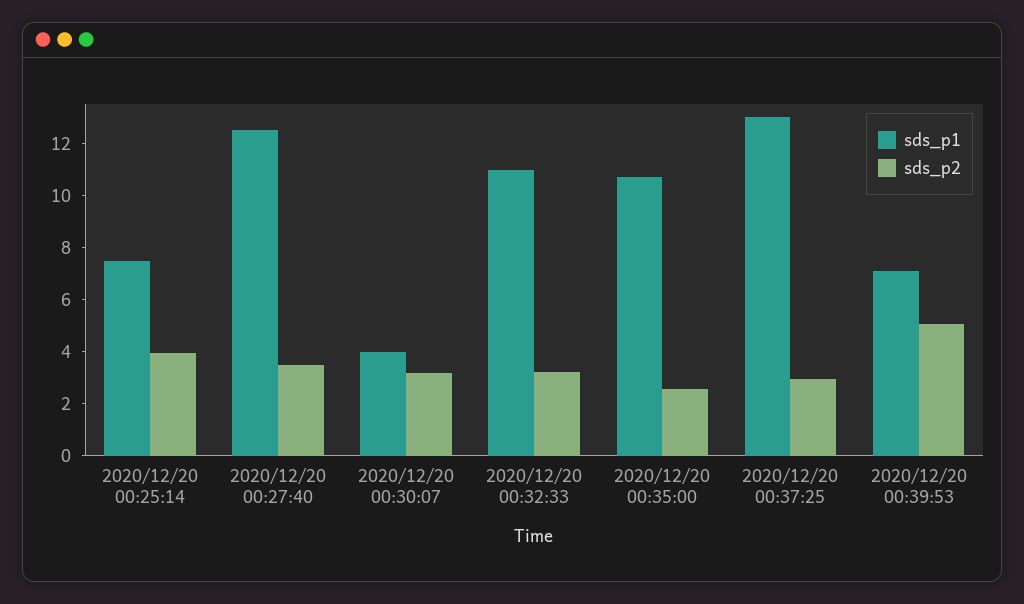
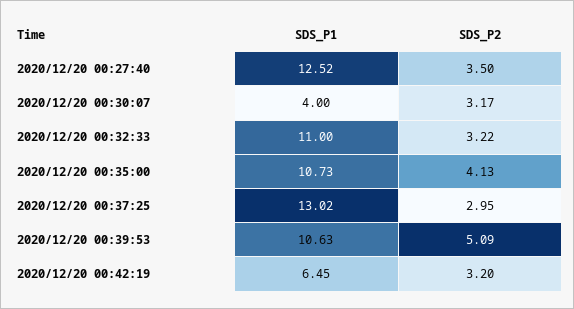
sds_p1, 2020/12/20 00:25:14: 7.5 -> none
sds_p2, 2020/12/20 00:25:14: 4 -> none
sds_p2, 2020/12/20 00:35:00: 2.5 -> 4.13
sds_p1, 2020/12/20 00:39:53: 7 -> 10.63
sds_p1, 2020/12/20 00:42:19: none -> 6.45
sds_p2, 2020/12/20 00:42:19: none -> 3.2

